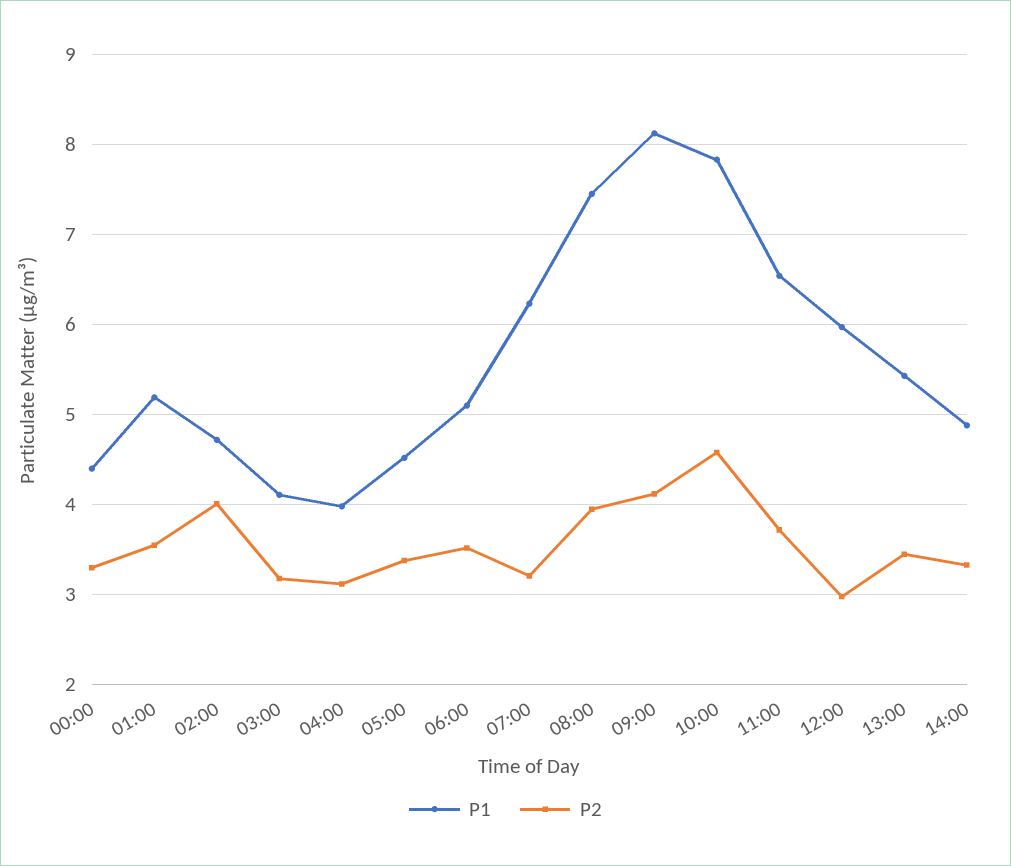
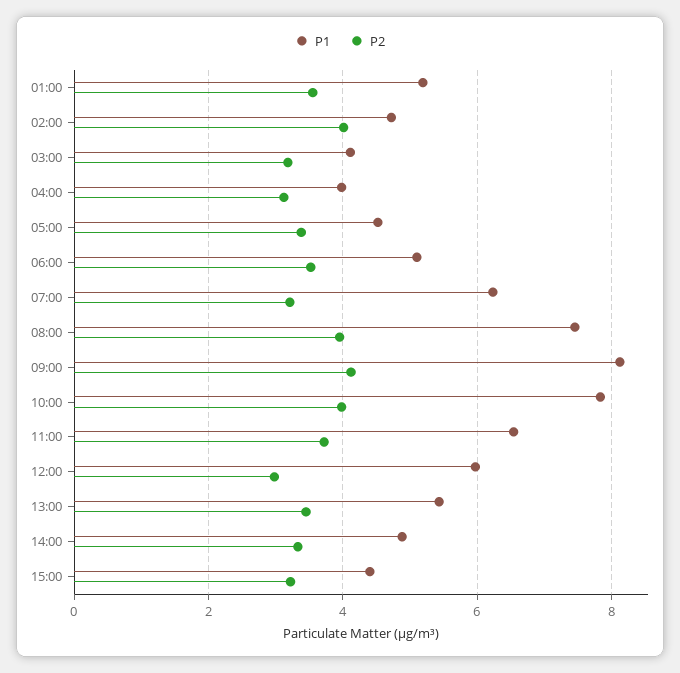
P1, 00:00: 4.4 -> none
P2, 00:00: 3.3 -> none
P2, 10:00: 4.6 -> 4
P1, 15:00: none -> 4.4
P2, 15:00: none -> 3.2

